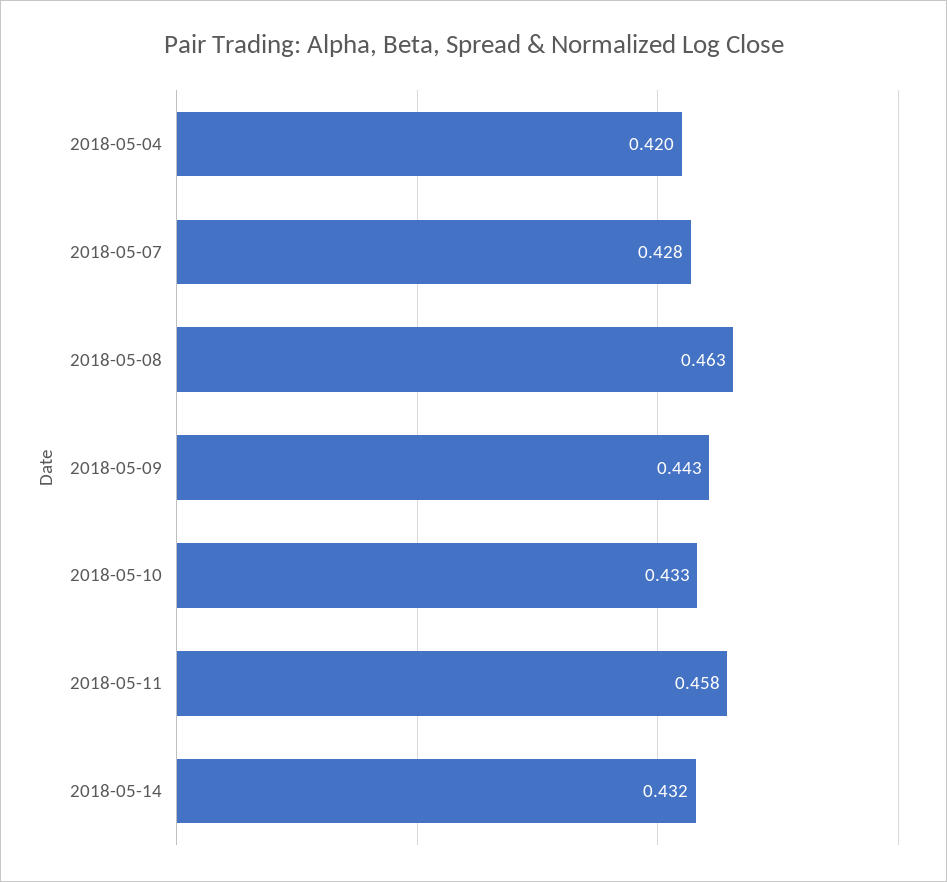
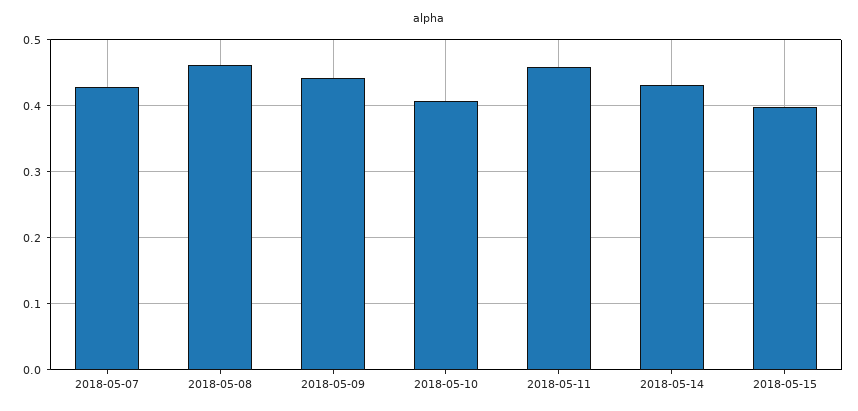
2018-05-04: 0.42 -> none
2018-05-10: 0.433 -> 0.41
2018-05-15: none -> 0.4

